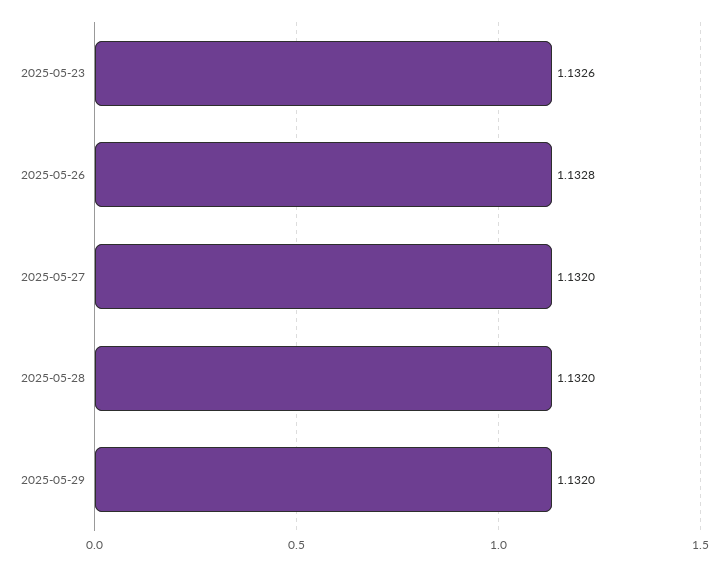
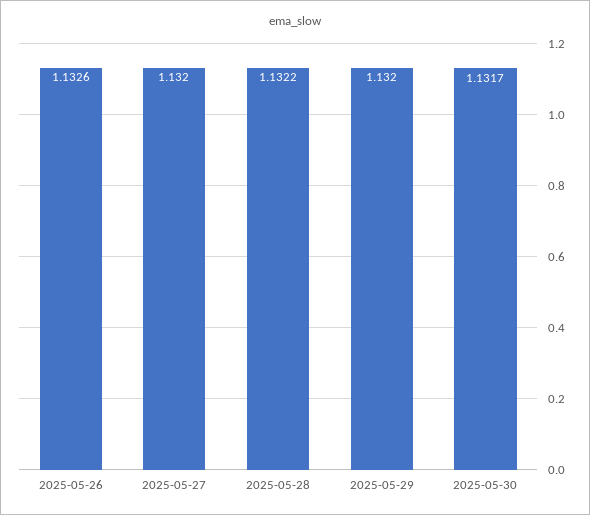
2025-05-23: 1.1326 -> none
2025-05-26: 1.1328 -> 1.1326
2025-05-28: 1.132 -> 1.1322
2025-05-30: none -> 1.1317

